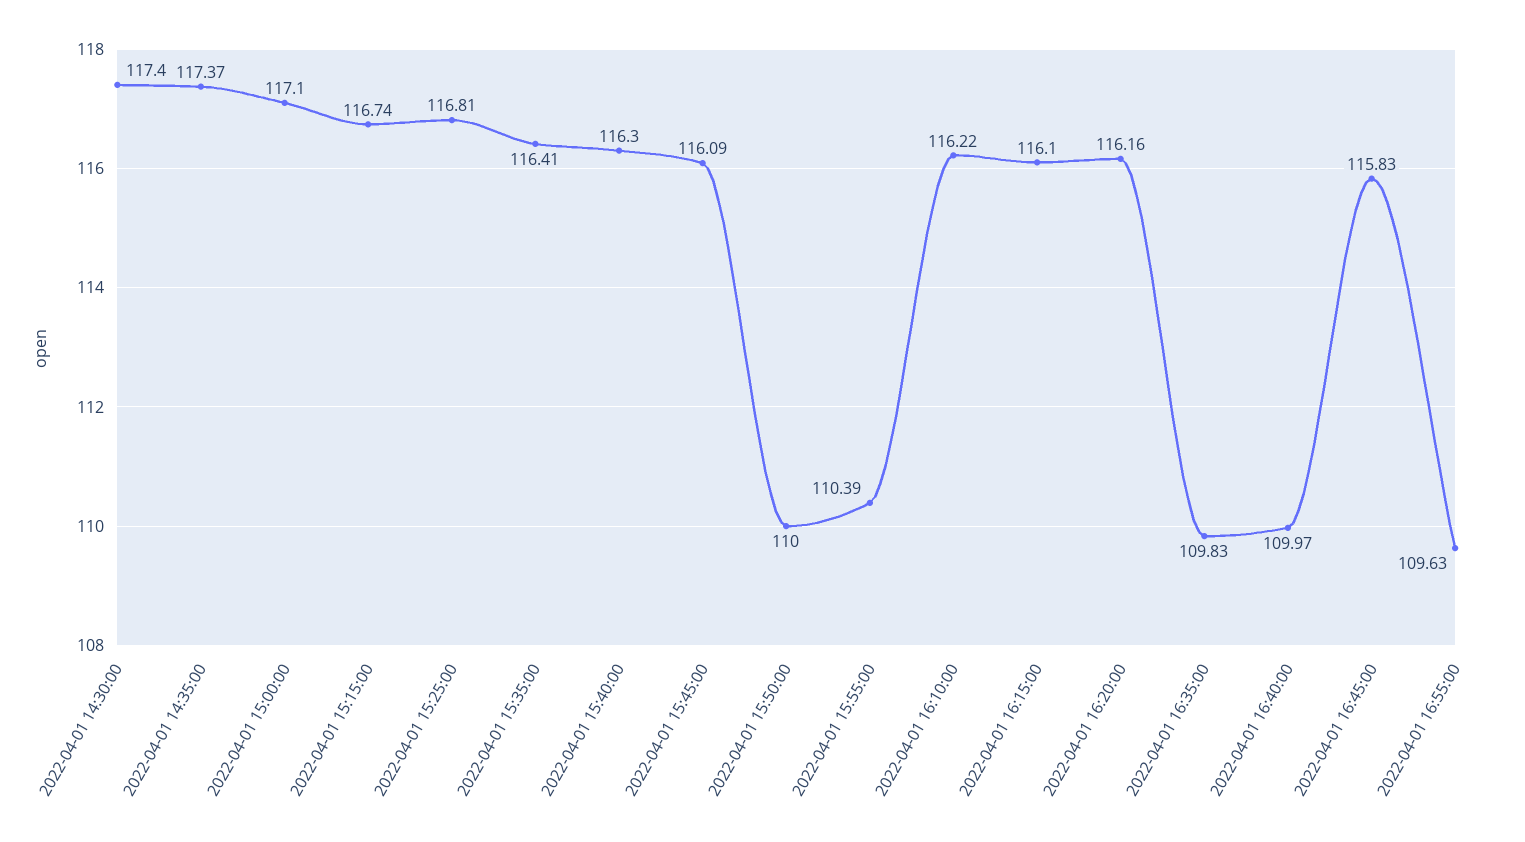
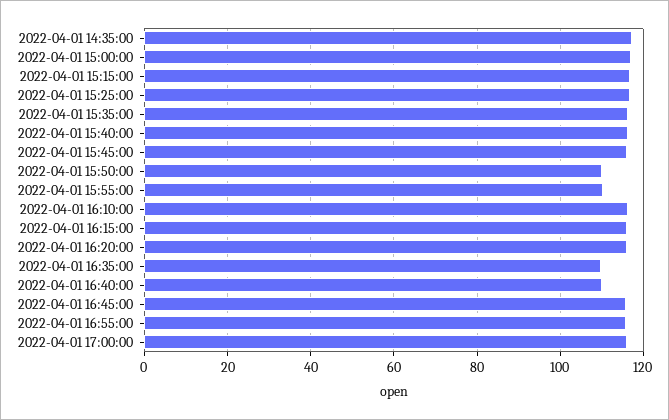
2022-04-01 14:30:00: 117.4 -> none
2022-04-01 16:55:00: 109.63 -> 116
2022-04-01 17:00:00: none -> 116

